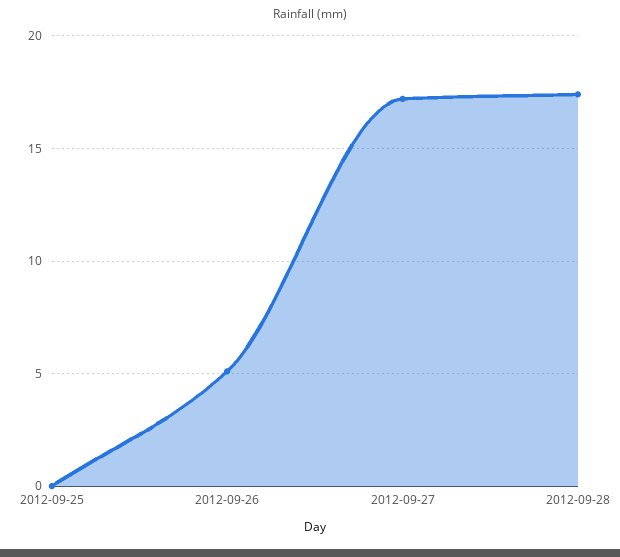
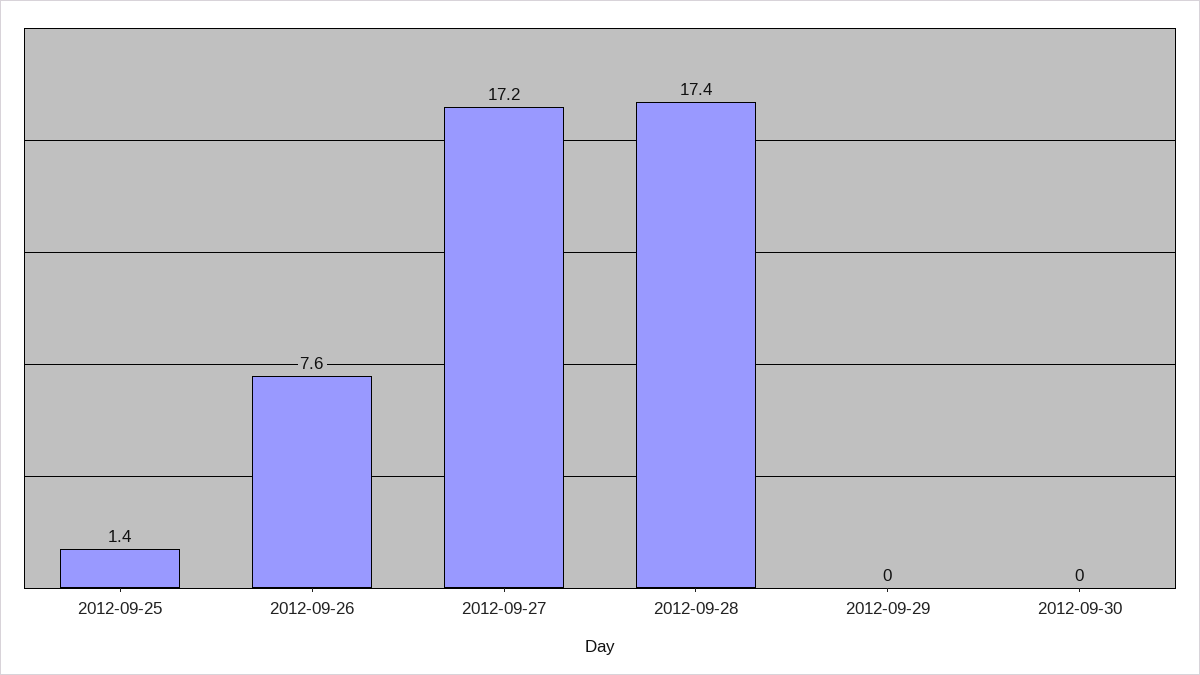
2012-09-25: 0 -> 1.4
2012-09-26: 5 -> 7.6
2012-09-29: none -> 0
2012-09-30: none -> 0

